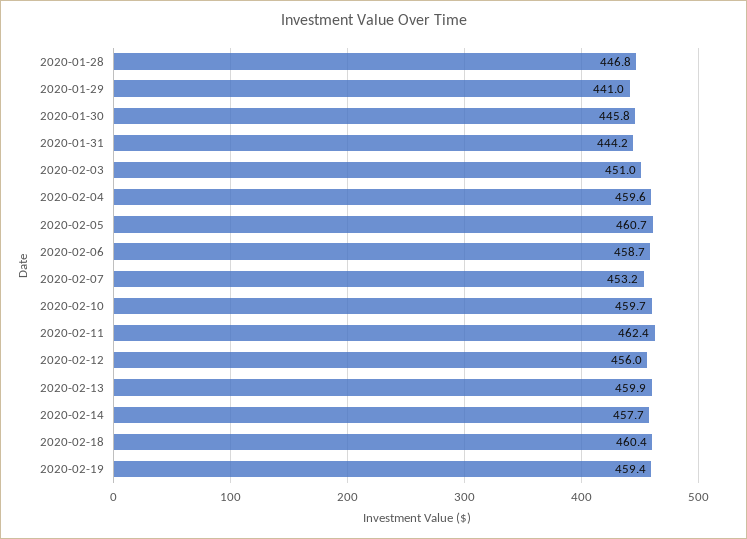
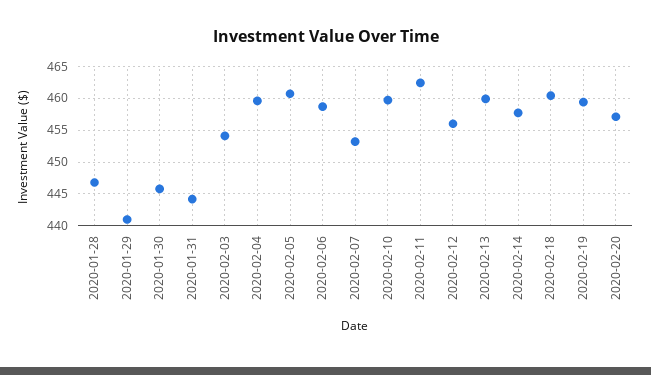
2020-02-03: 451 -> 454
2020-02-20: none -> 457

